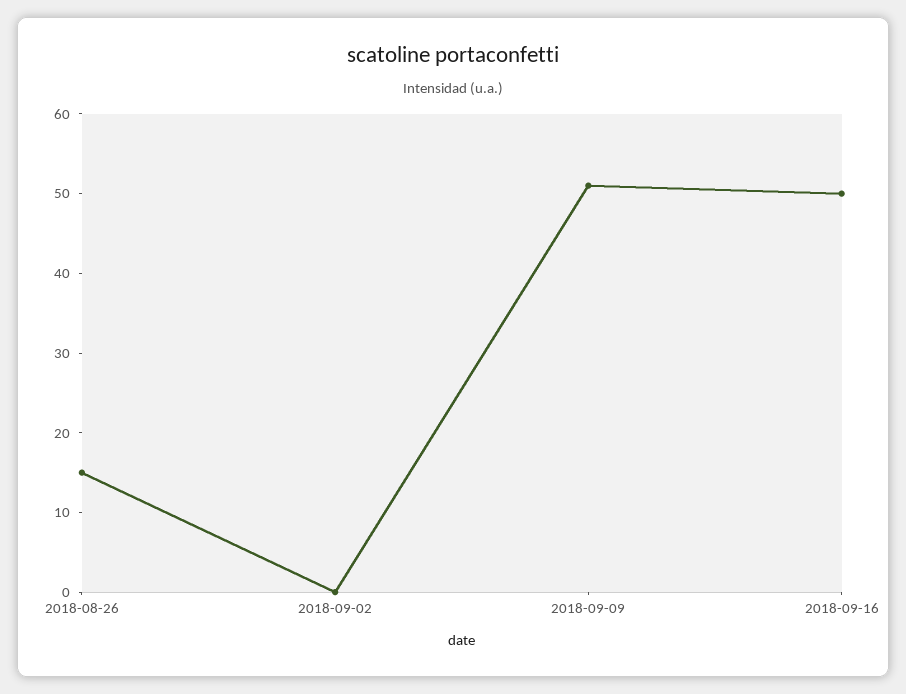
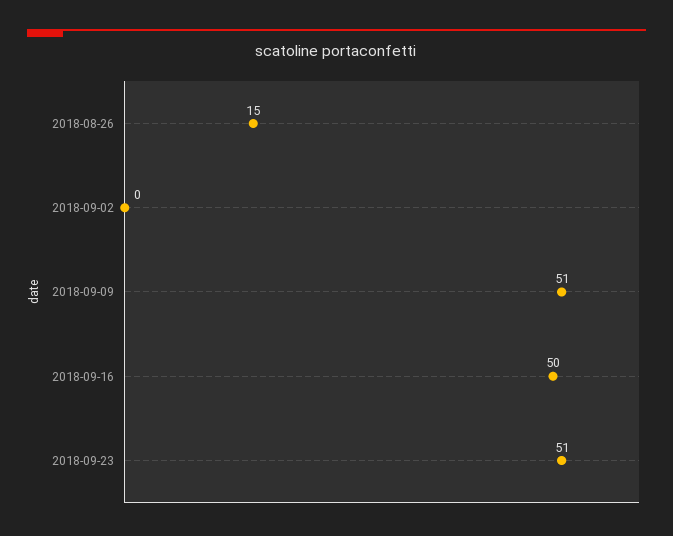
2018-09-23: none -> 51

